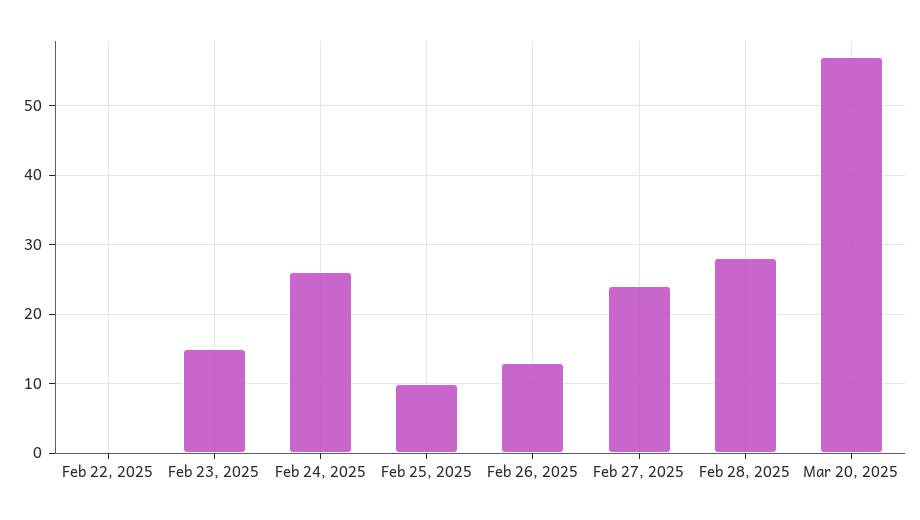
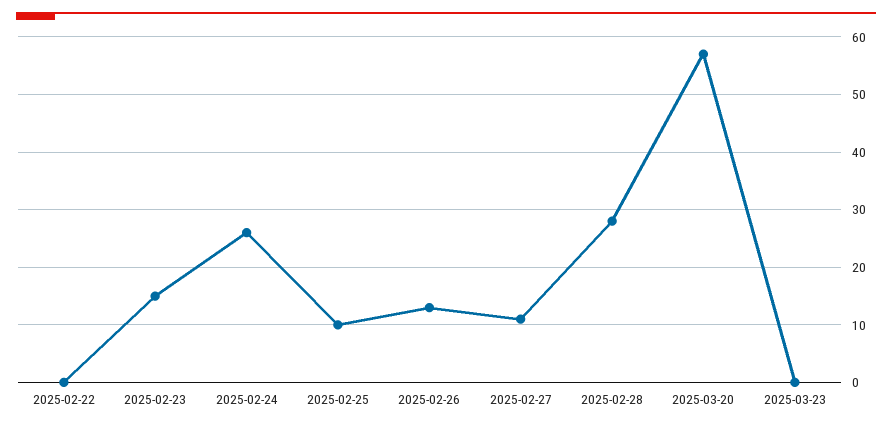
Feb 27, 2025: 24 -> 10
2025-03-23: none -> 0

